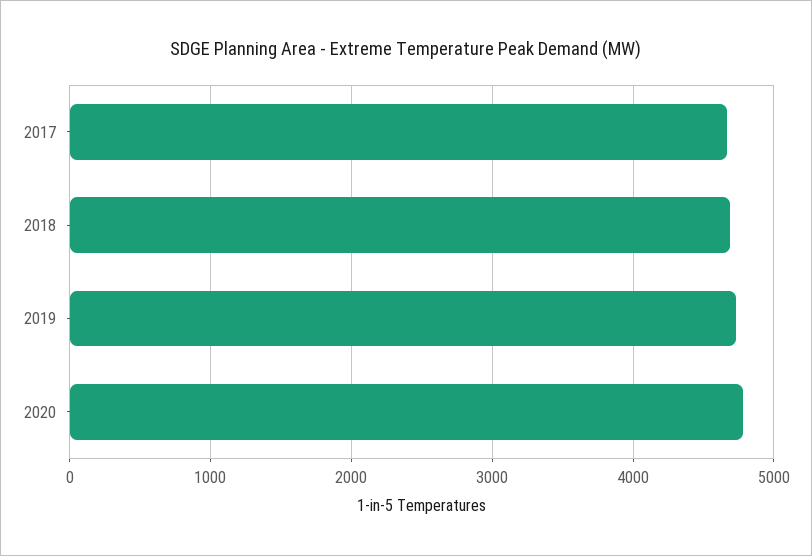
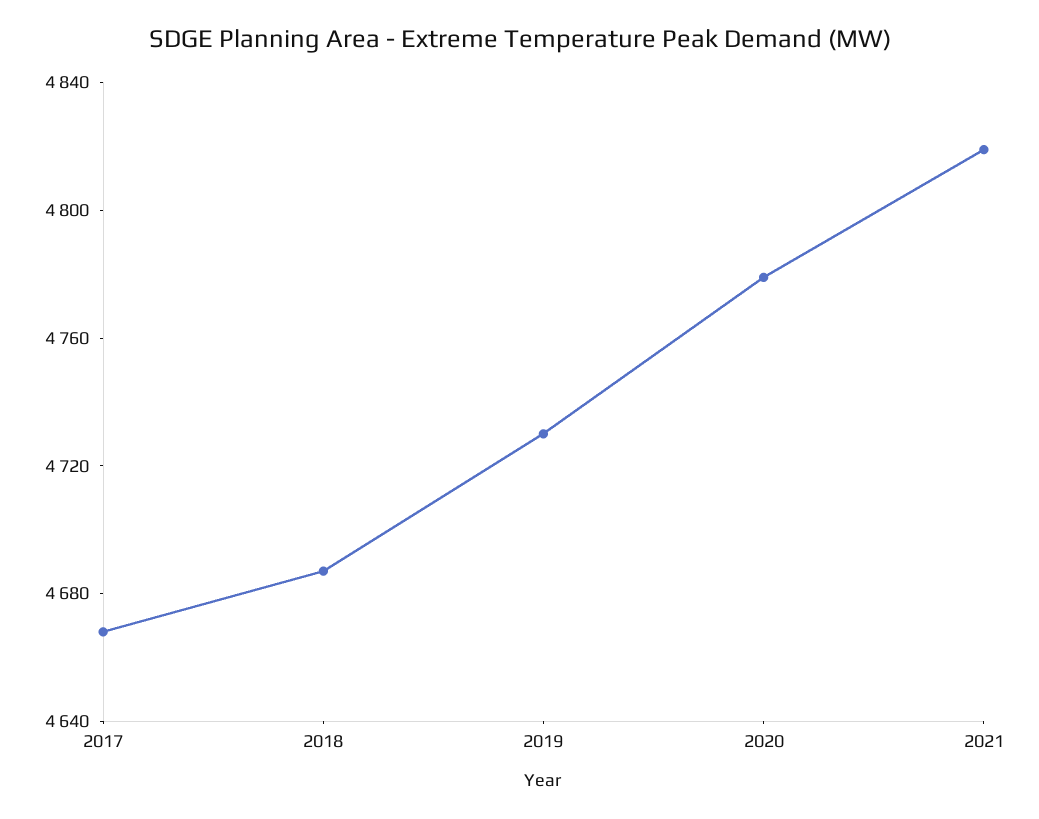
2021: none -> 4820

